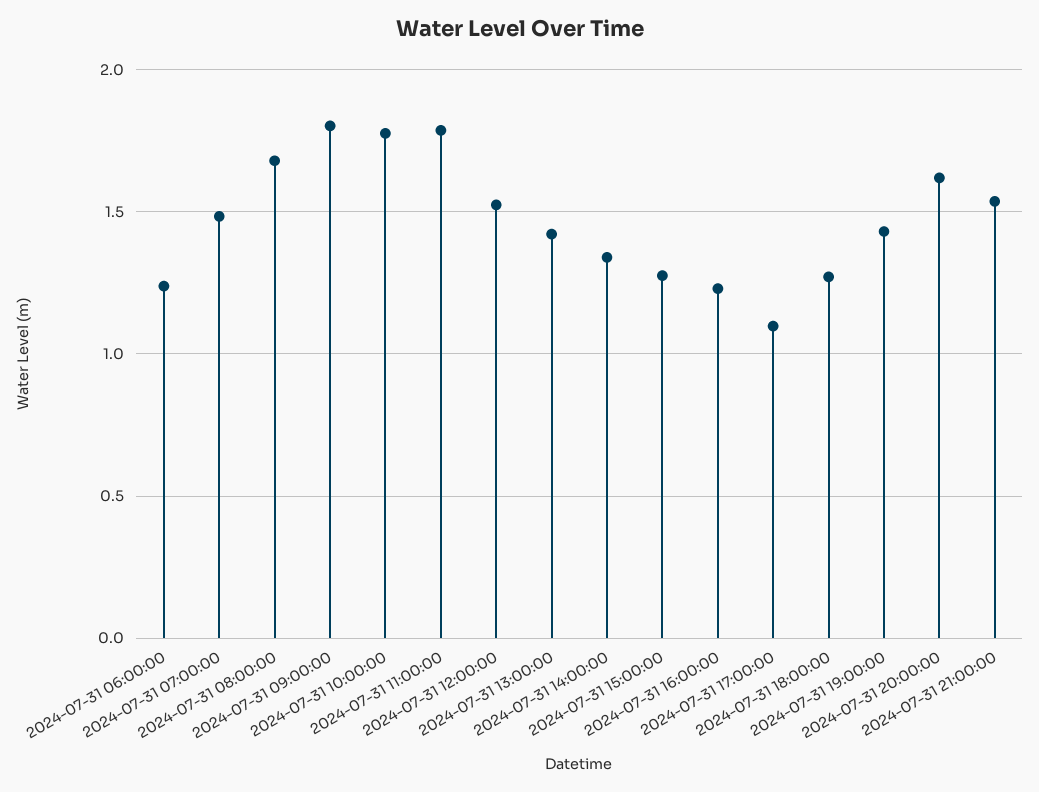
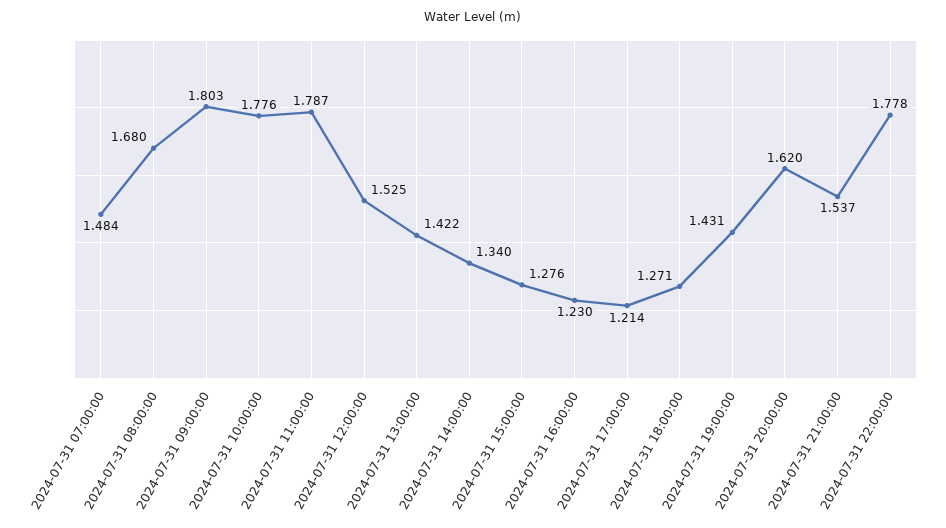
2024-07-31 06:00:00: 1.25 -> none
2024-07-31 17:00:00: 1.1 -> 1.214
2024-07-31 22:00:00: none -> 1.778

